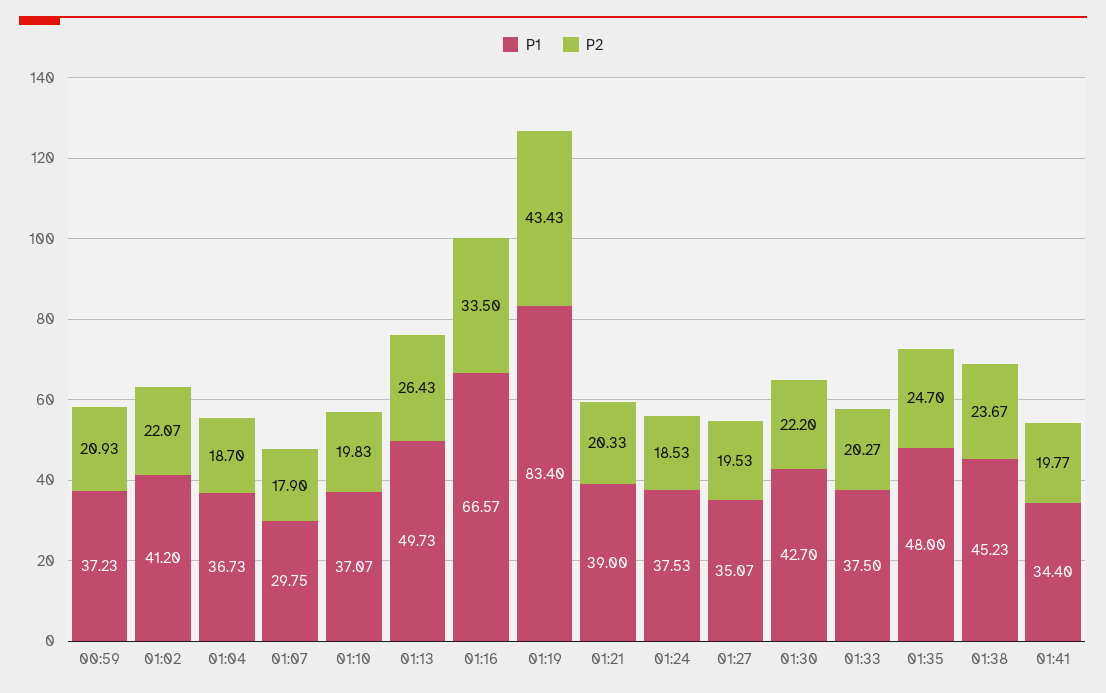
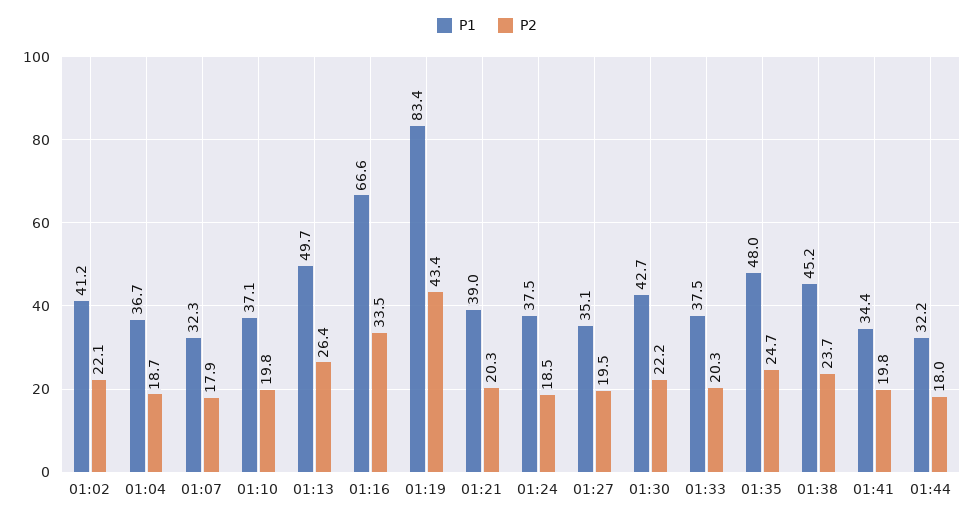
P1, 00:59: 37.23 -> none
P2, 00:59: 20.93 -> none
P1, 01:07: 29.75 -> 32.3
P1, 01:44: none -> 32.2
P2, 01:44: none -> 18

